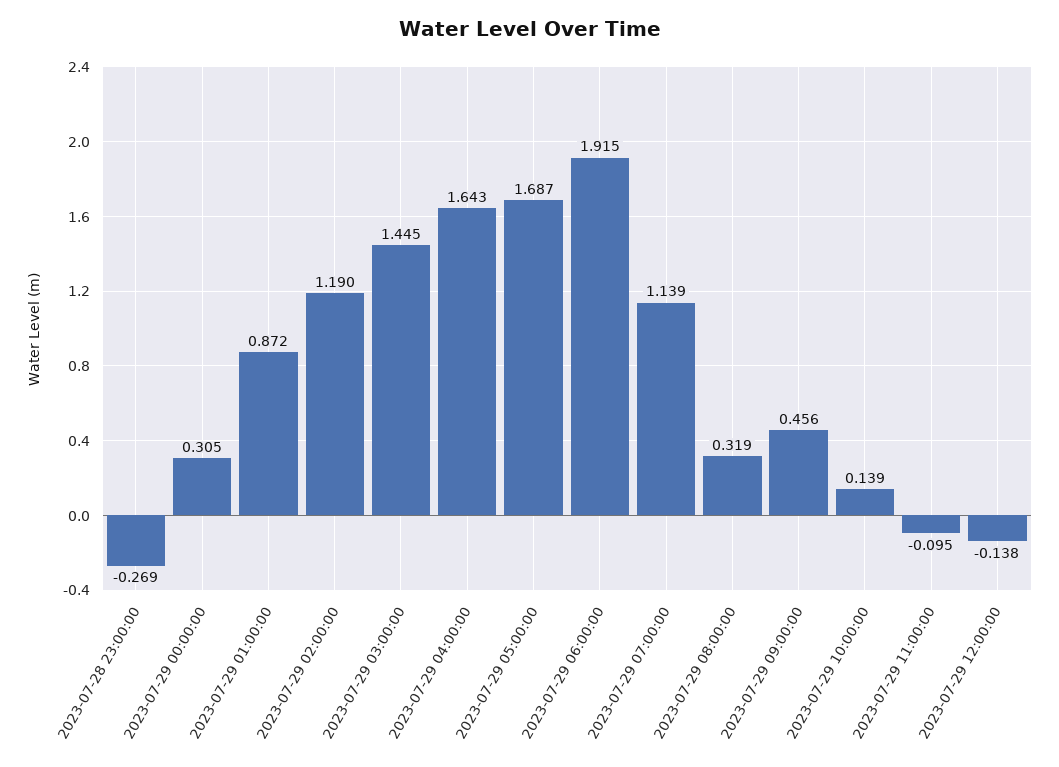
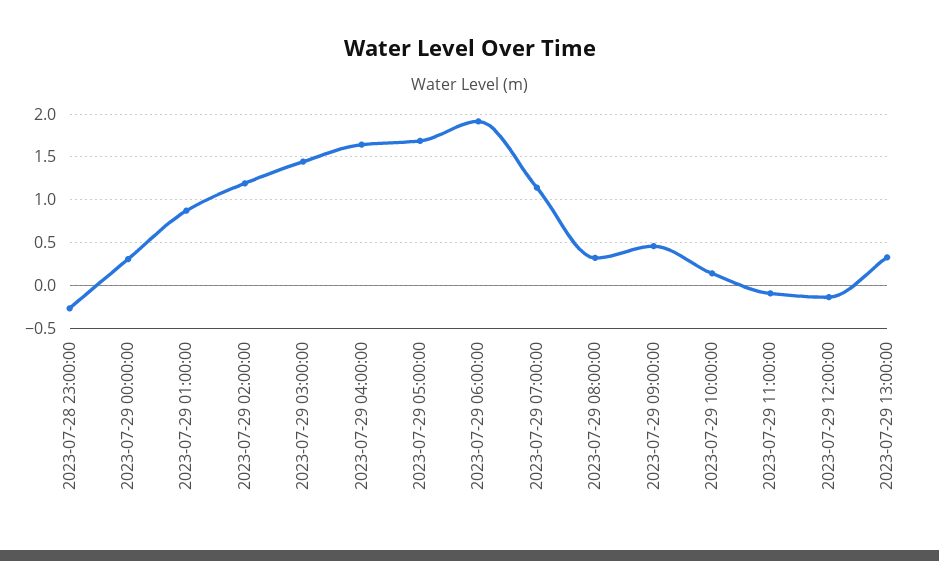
2023-07-29 13:00:00: none -> 0.3

